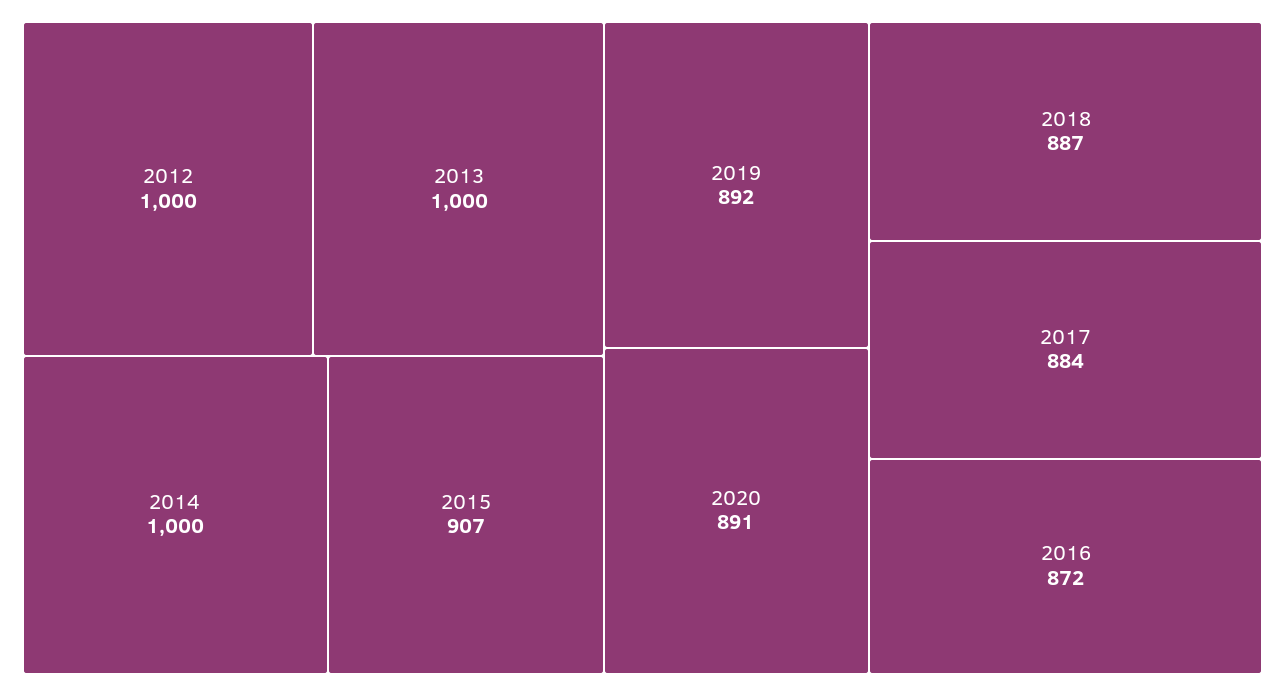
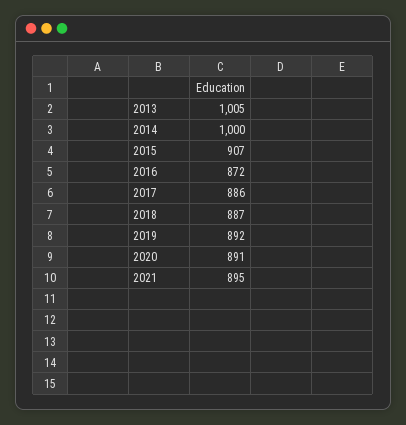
2012: 1000 -> none
2013: 1000 -> 1005
2017: 884 -> 886
2021: none -> 895

